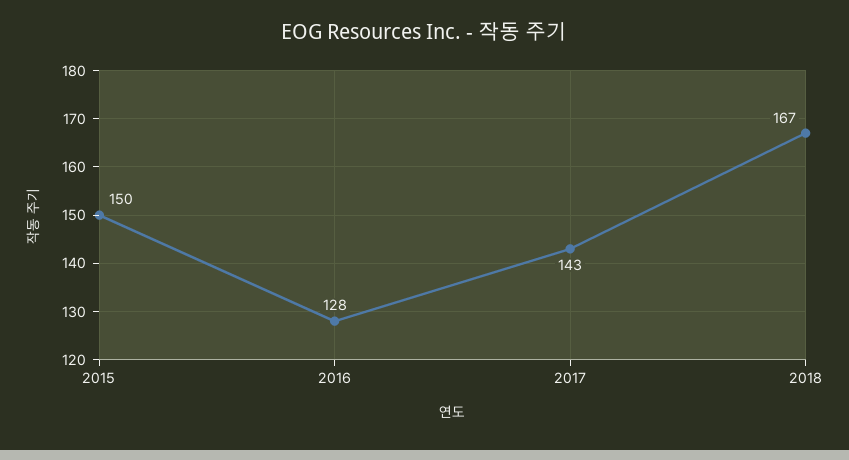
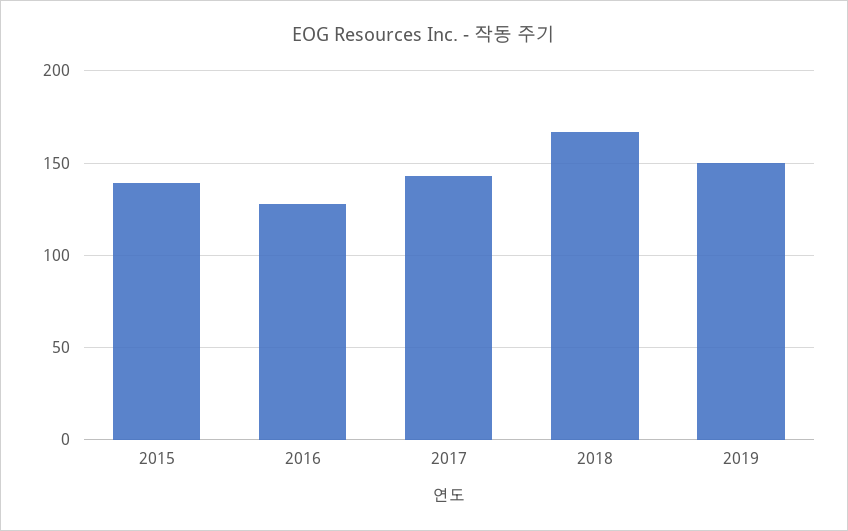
2015: 150 -> 140
2019: none -> 150

